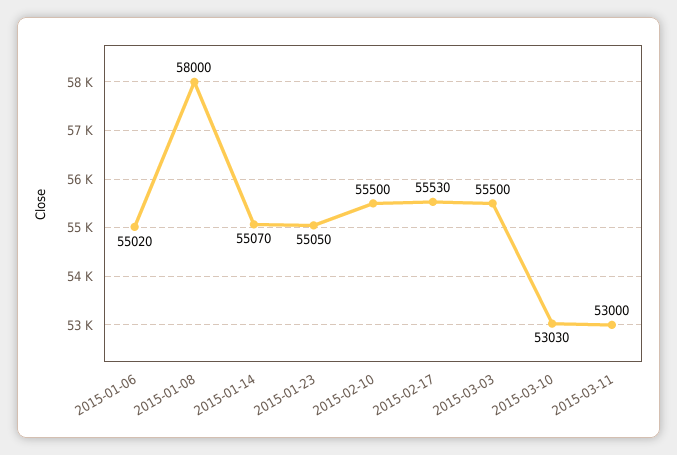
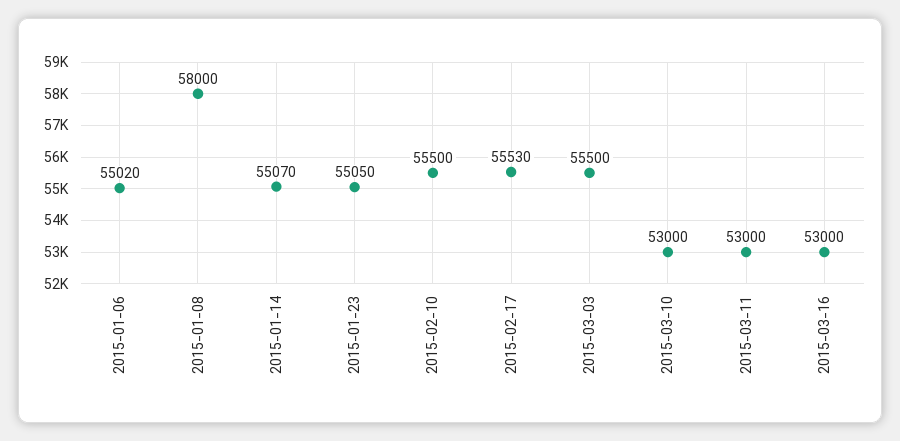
2015-03-10: 53030 -> 53000
2015-03-16: none -> 53000

